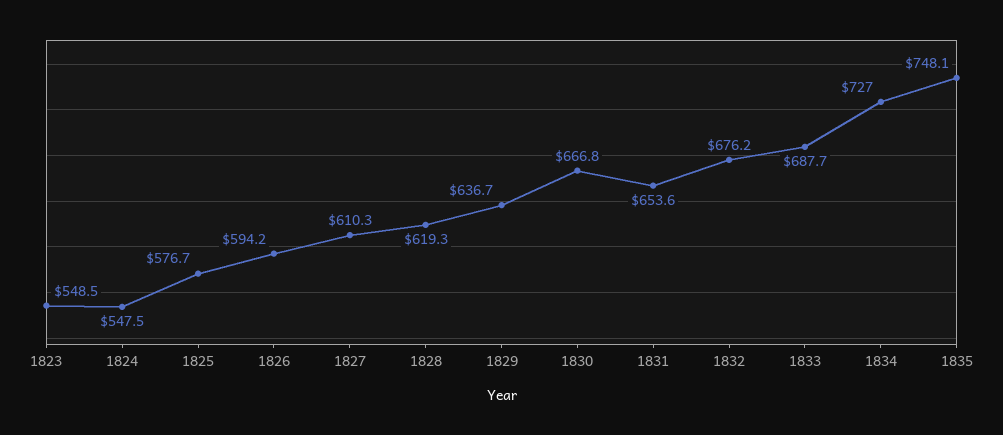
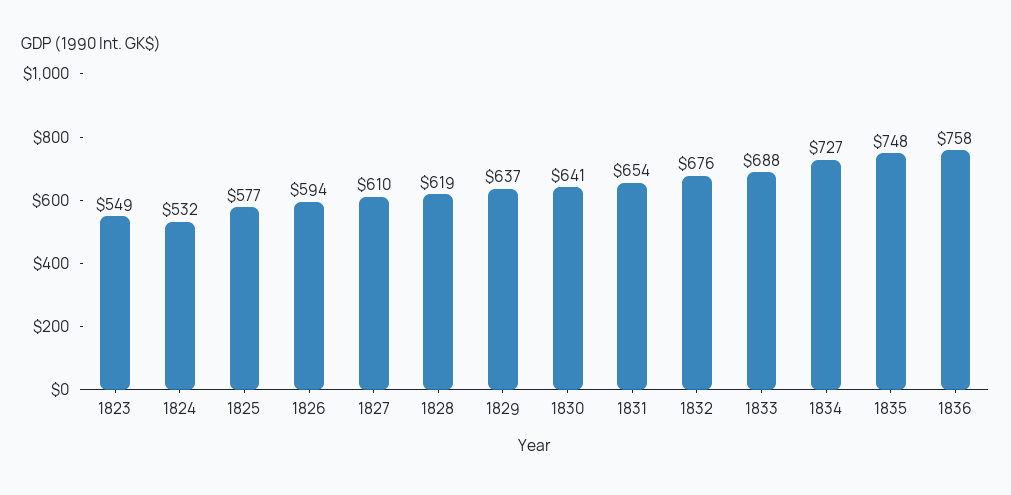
1824: 547.5 -> 532
1830: 666.8 -> 641
1836: none -> 758

